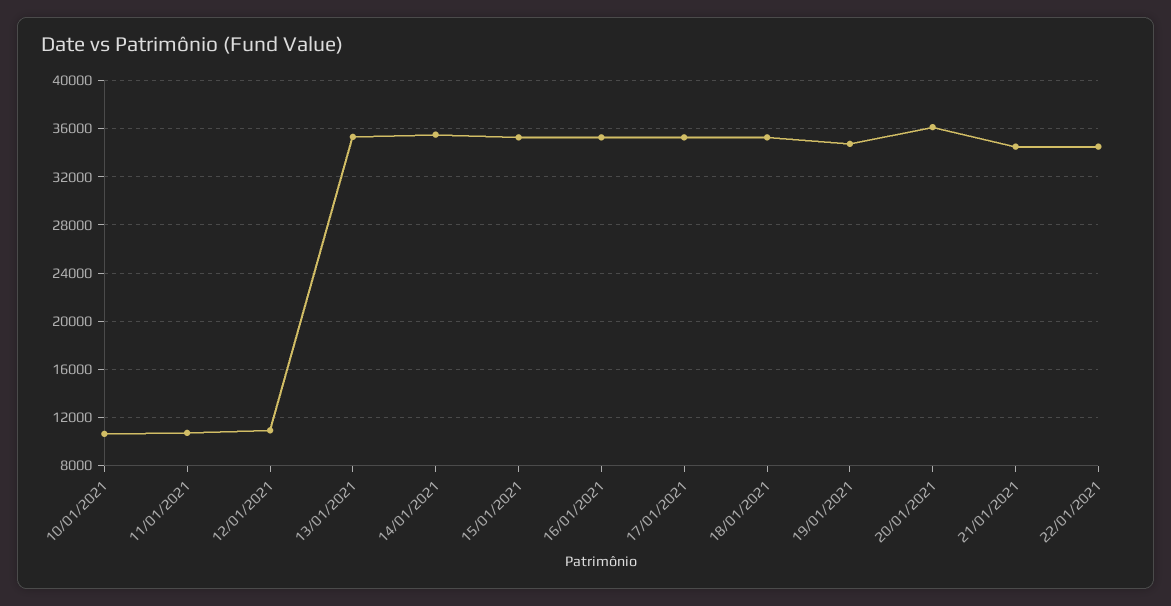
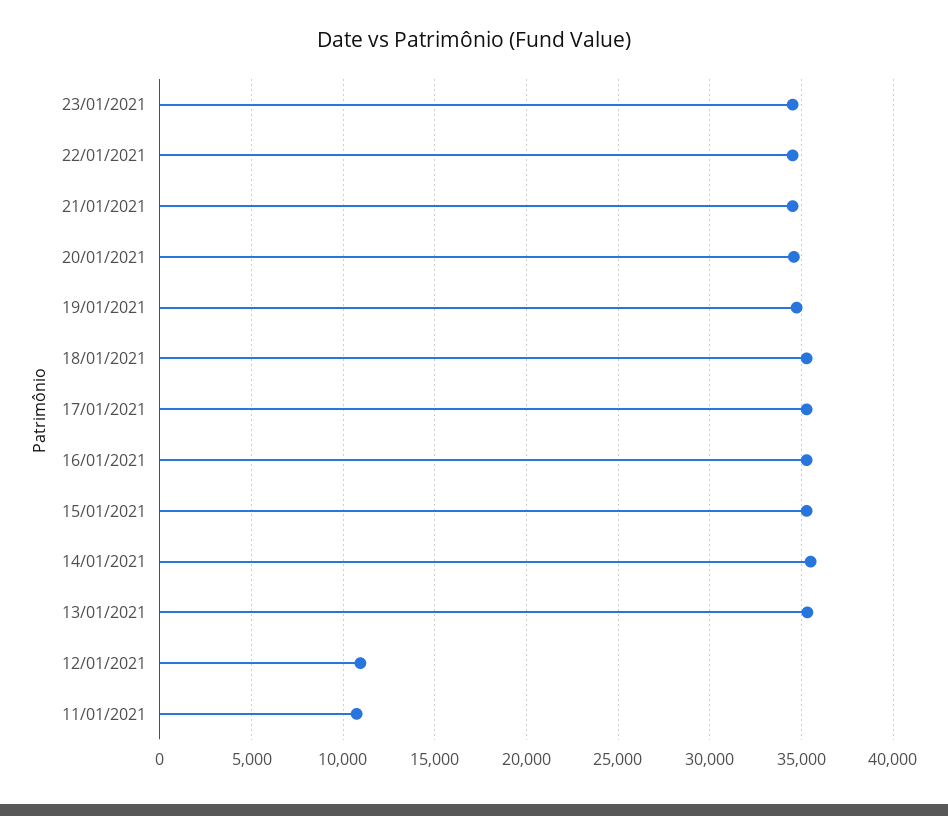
10/01/2021: 10500 -> none
20/01/2021: 36000 -> 34500
23/01/2021: none -> 34500

